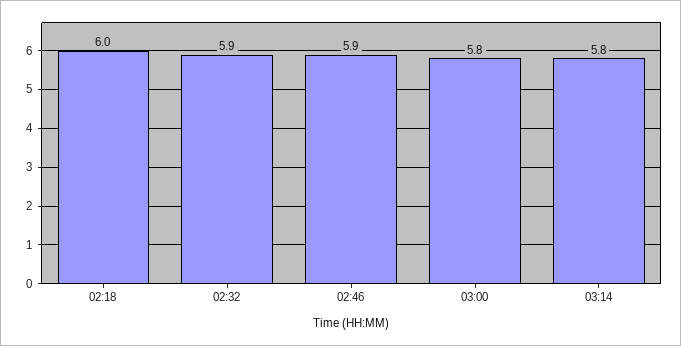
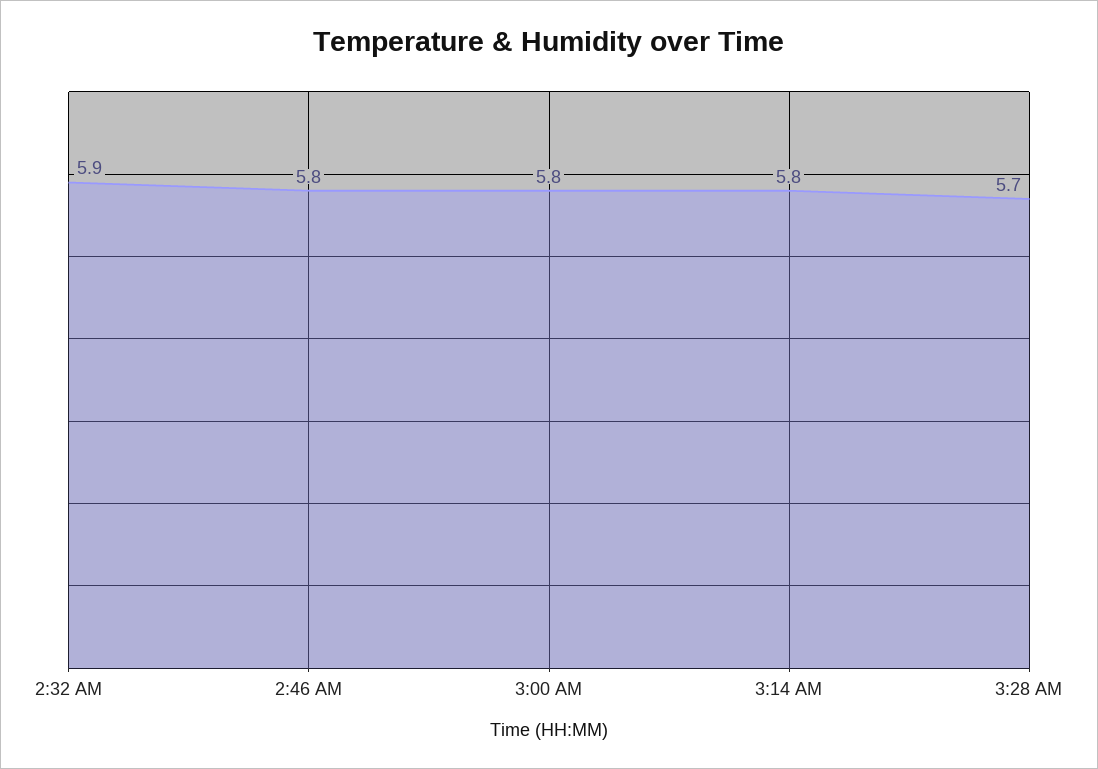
02:18: 6 -> none
02:46: 5.9 -> 5.8
3:28 AM: none -> 5.7

